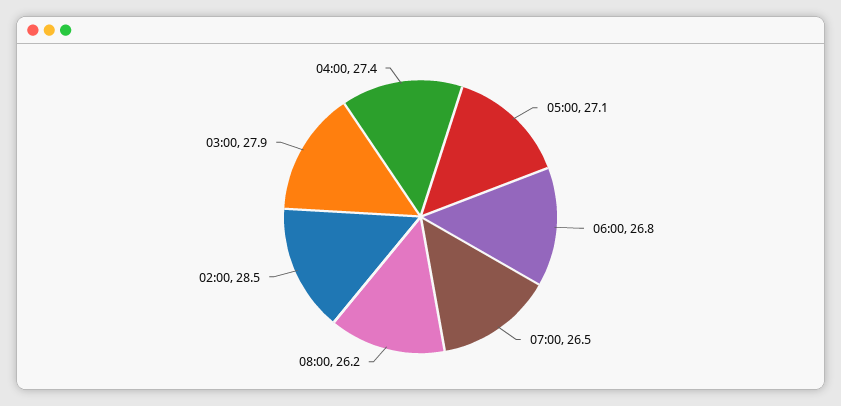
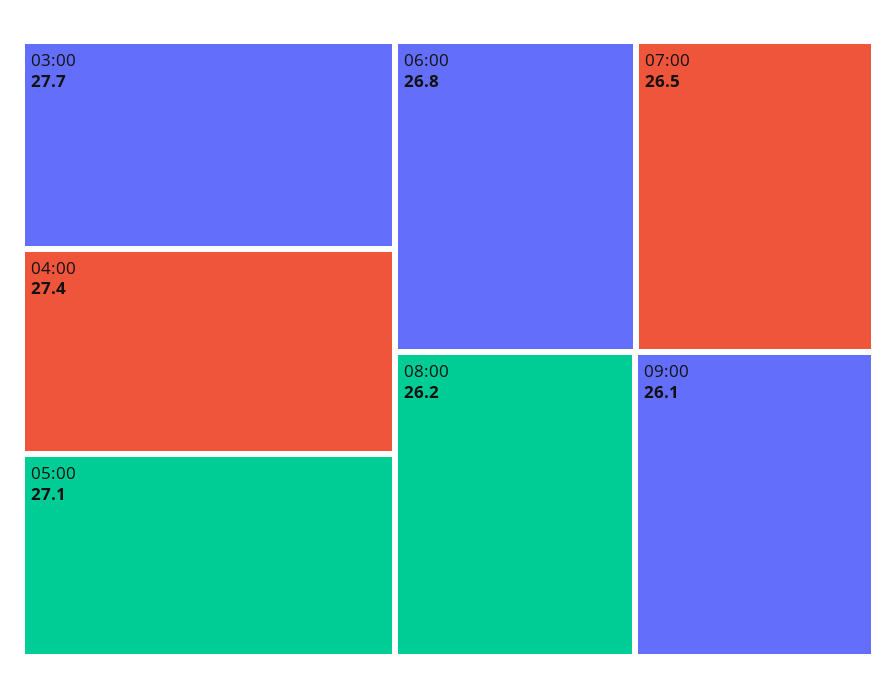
02:00: 28.5 -> none
03:00: 27.9 -> 27.7
09:00: none -> 26.1

